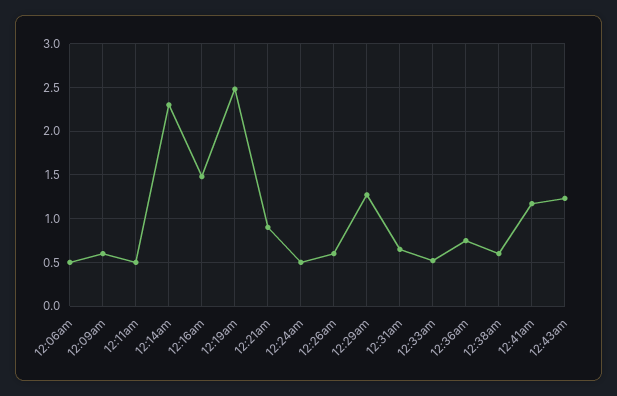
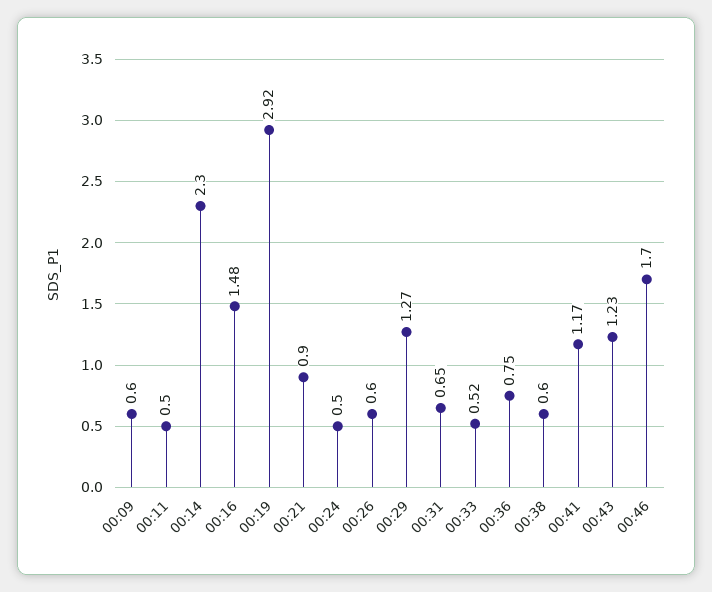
12:06am: 0.5 -> none
12:19am: 2.5 -> 2.92
00:46: none -> 1.7

